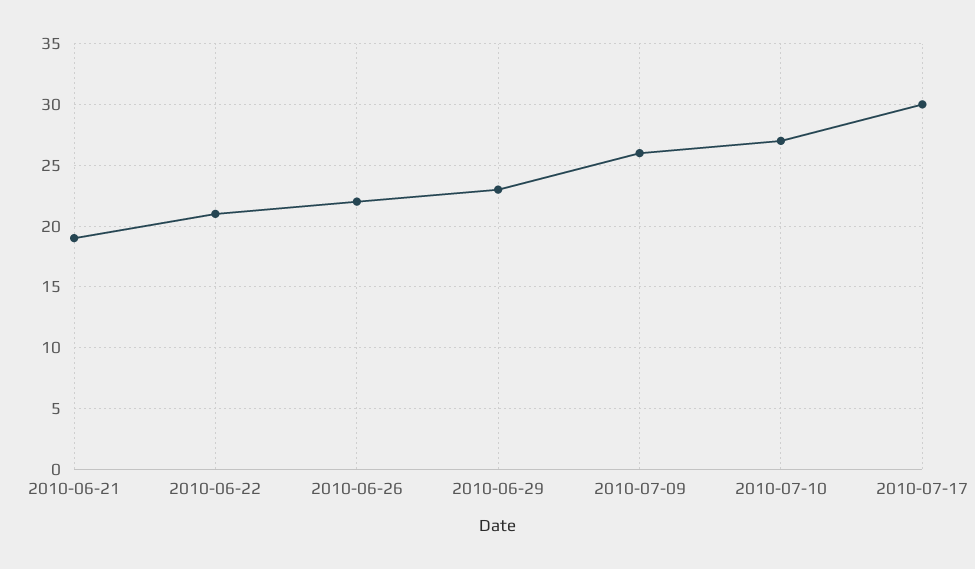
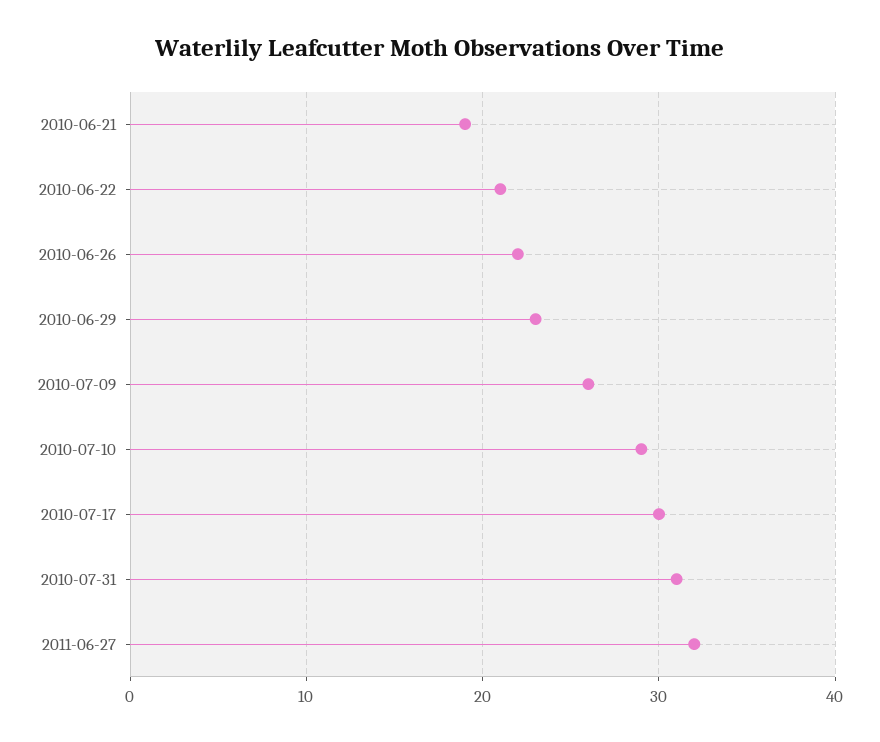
2010-07-10: 27 -> 29
2010-07-31: none -> 31
2011-06-27: none -> 32

